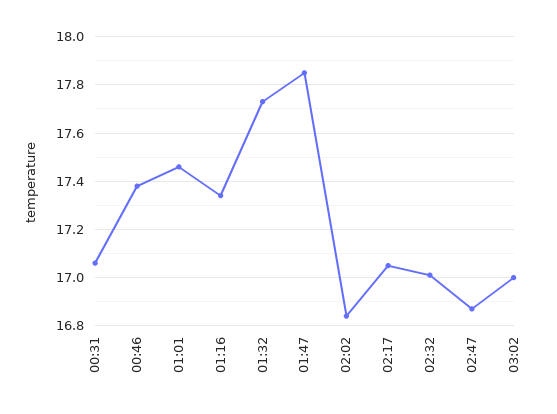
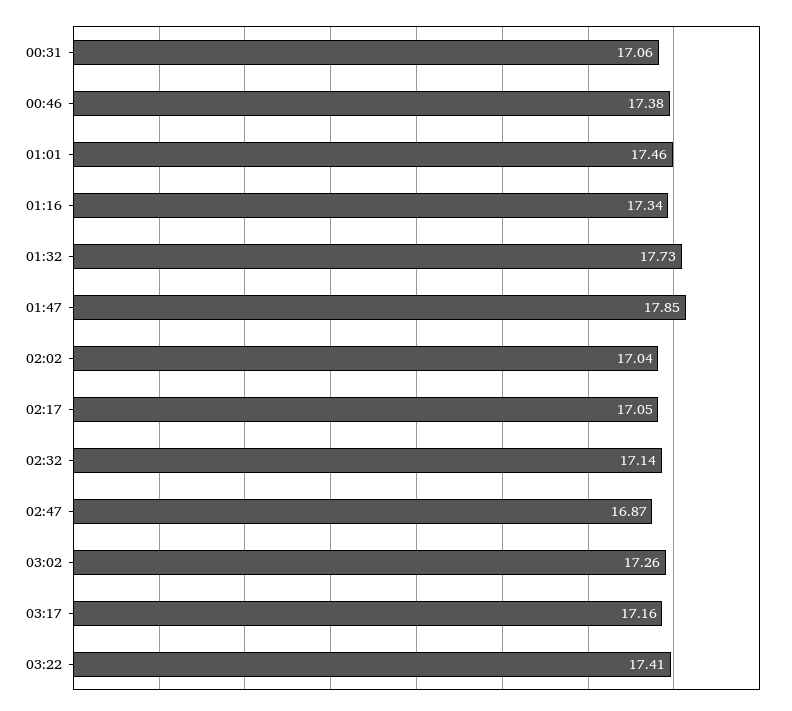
02:02: 16.85 -> 17.04
02:32: 17 -> 17.14
03:02: 17 -> 17.26
03:17: none -> 17.16
03:22: none -> 17.41

